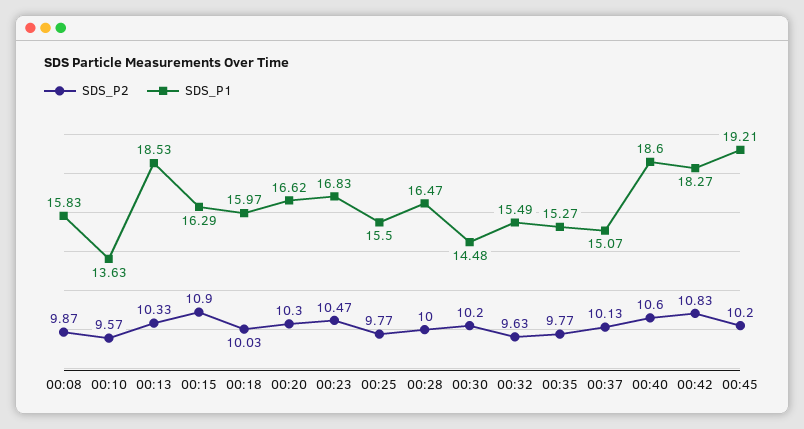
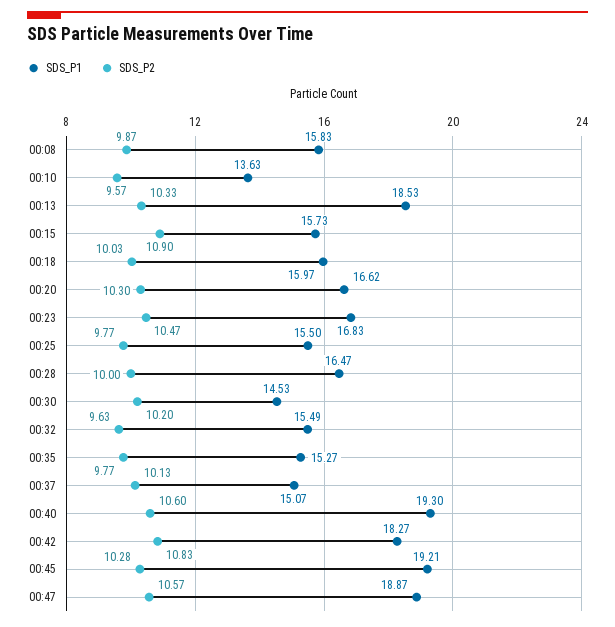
SDS_P1, 00:15: 16.29 -> 15.73
SDS_P1, 00:30: 14.48 -> 14.53
SDS_P1, 00:40: 18.6 -> 19.3
SDS_P2, 00:45: 10.2 -> 10.28
SDS_P1, 00:47: none -> 18.87
SDS_P2, 00:47: none -> 10.57

